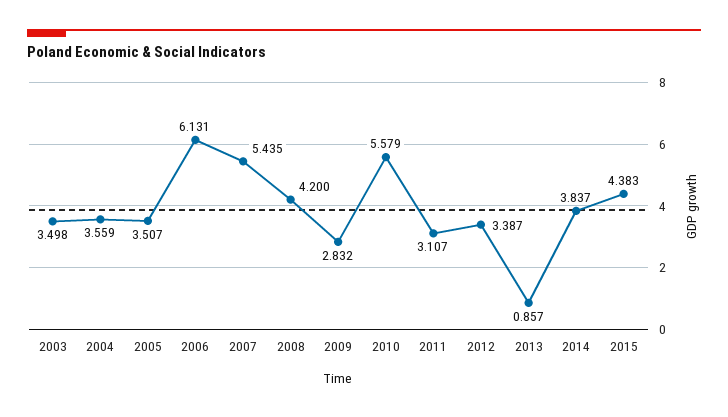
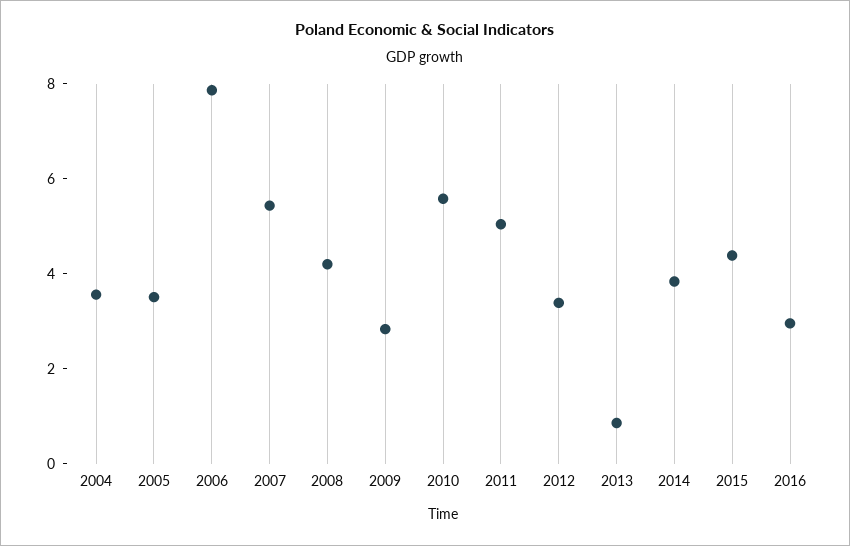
2003: 3.498 -> none
2006: 6.131 -> 8
2011: 3.107 -> 5
2016: none -> 3

